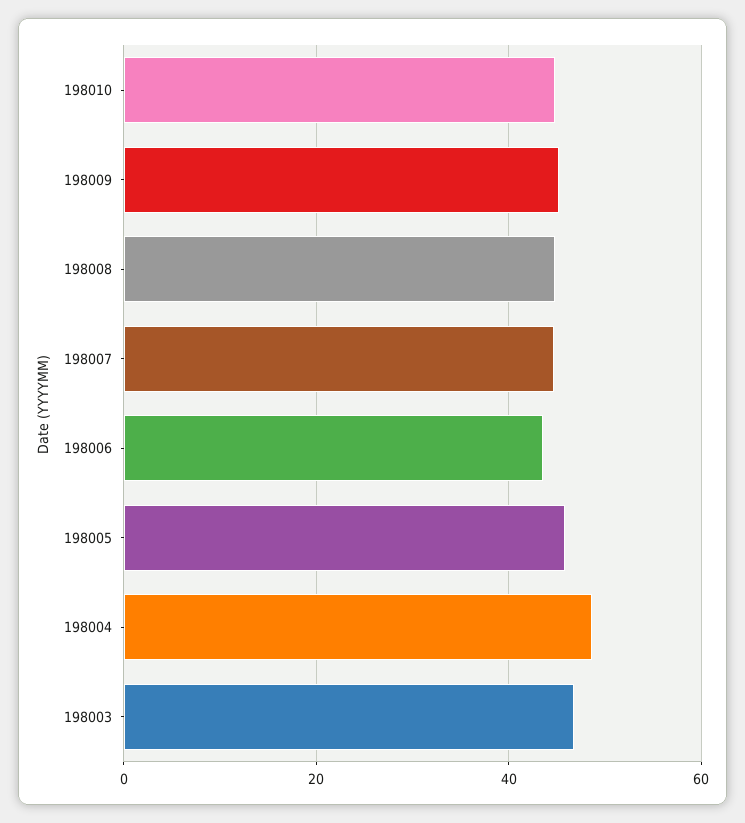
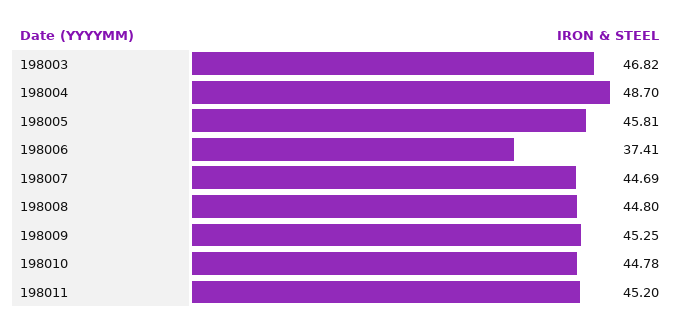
198006: 44 -> 37.41
198011: none -> 45.2

